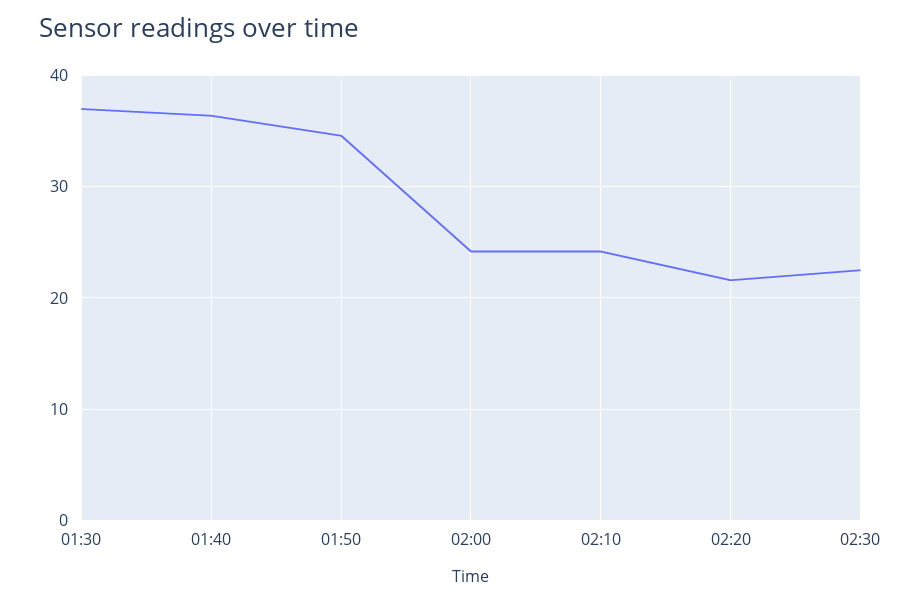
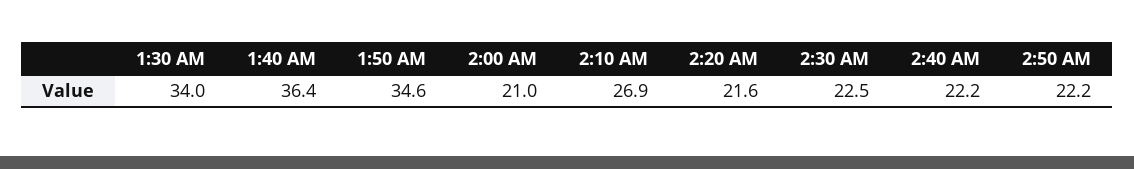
01:30: 37 -> 34
02:00: 24 -> 21
02:10: 24 -> 26.9
2:40 AM: none -> 22.2
2:50 AM: none -> 22.2

